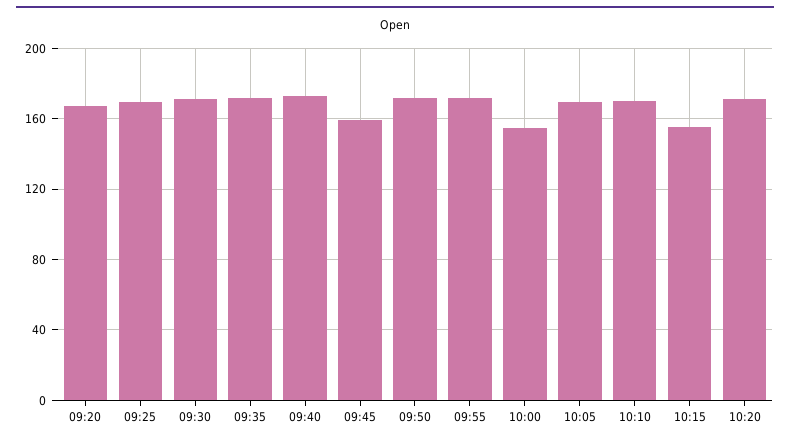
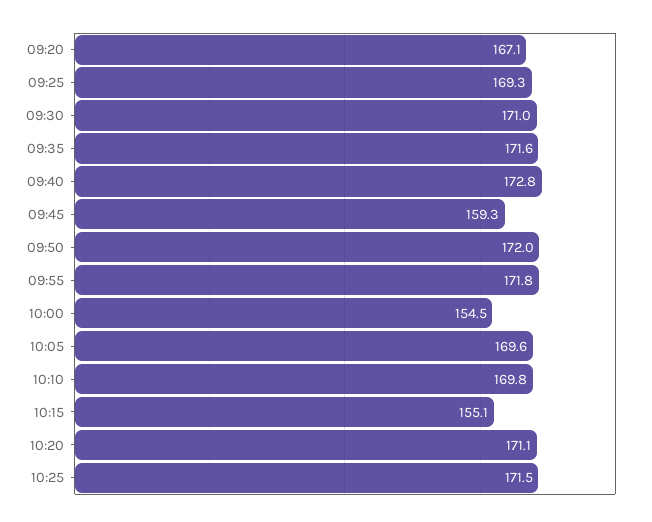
10:25: none -> 171.5

